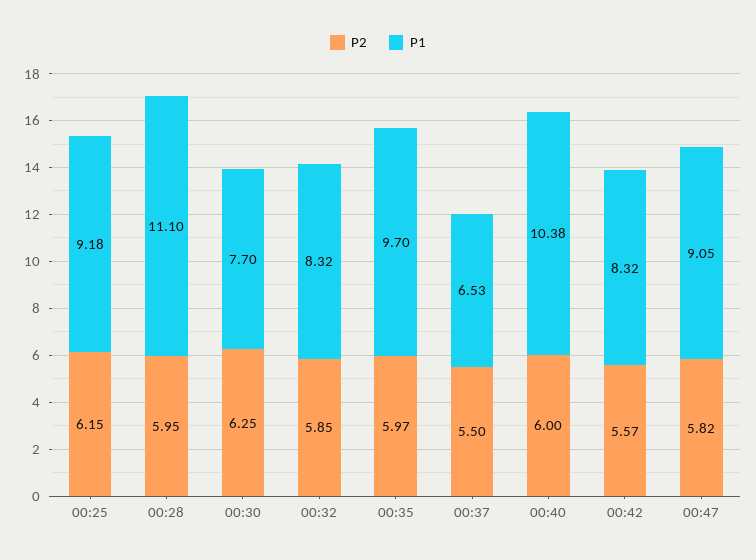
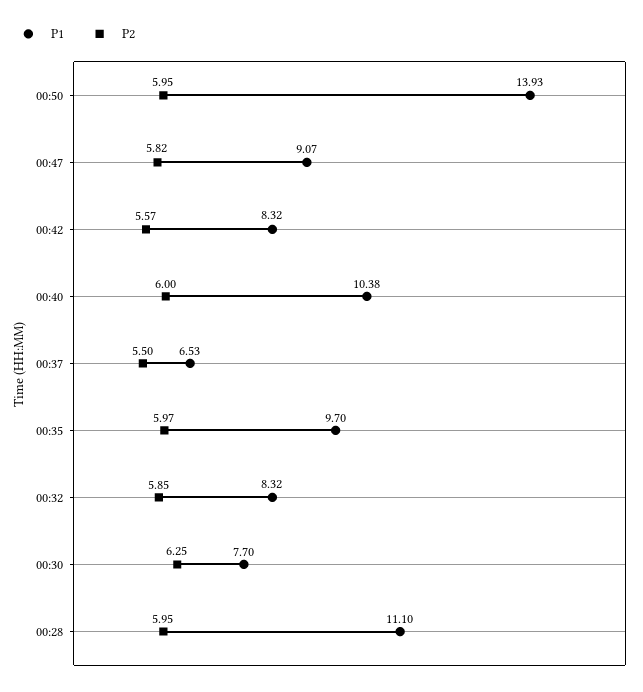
P2, 00:25: 6.15 -> none
P1, 00:25: 9.18 -> none
P1, 00:47: 9.05 -> 9.07
P1, 00:50: none -> 13.93
P2, 00:50: none -> 5.95

